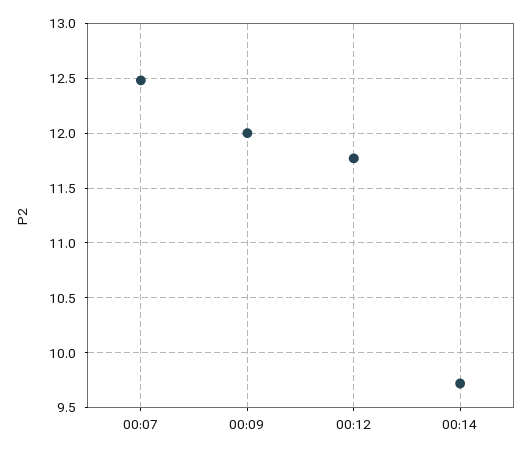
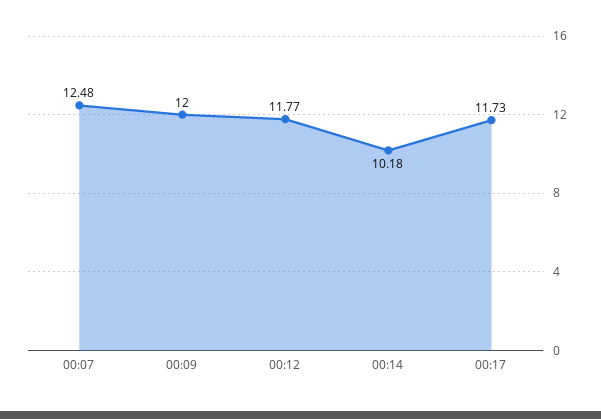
00:14: 9.7 -> 10.18
00:17: none -> 11.73

